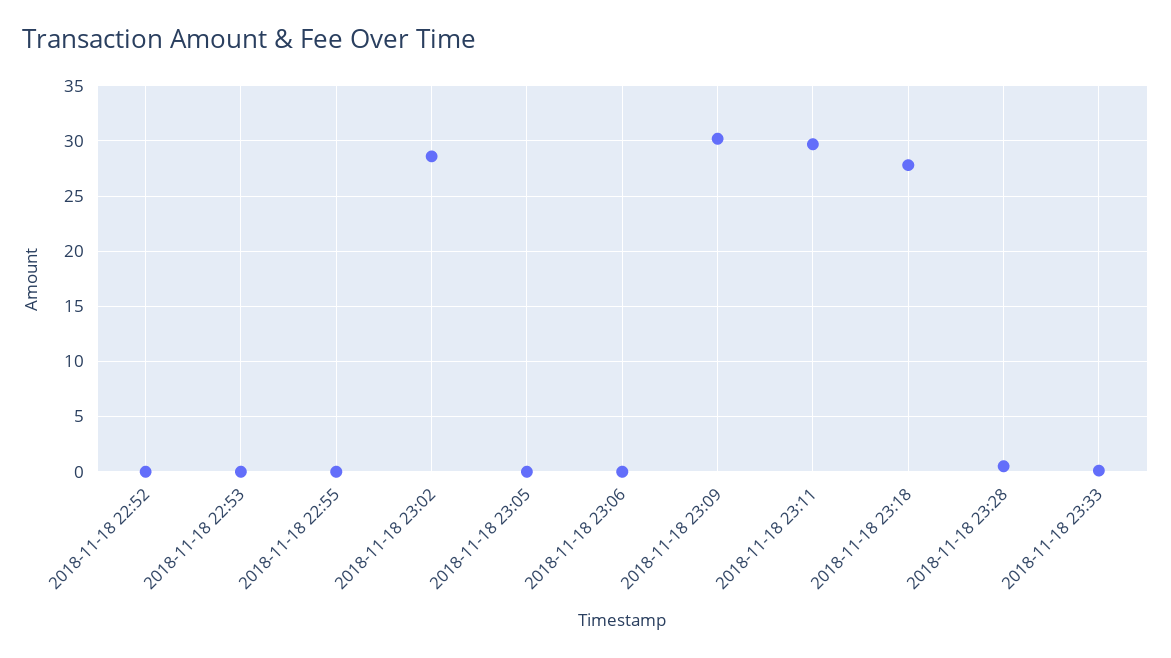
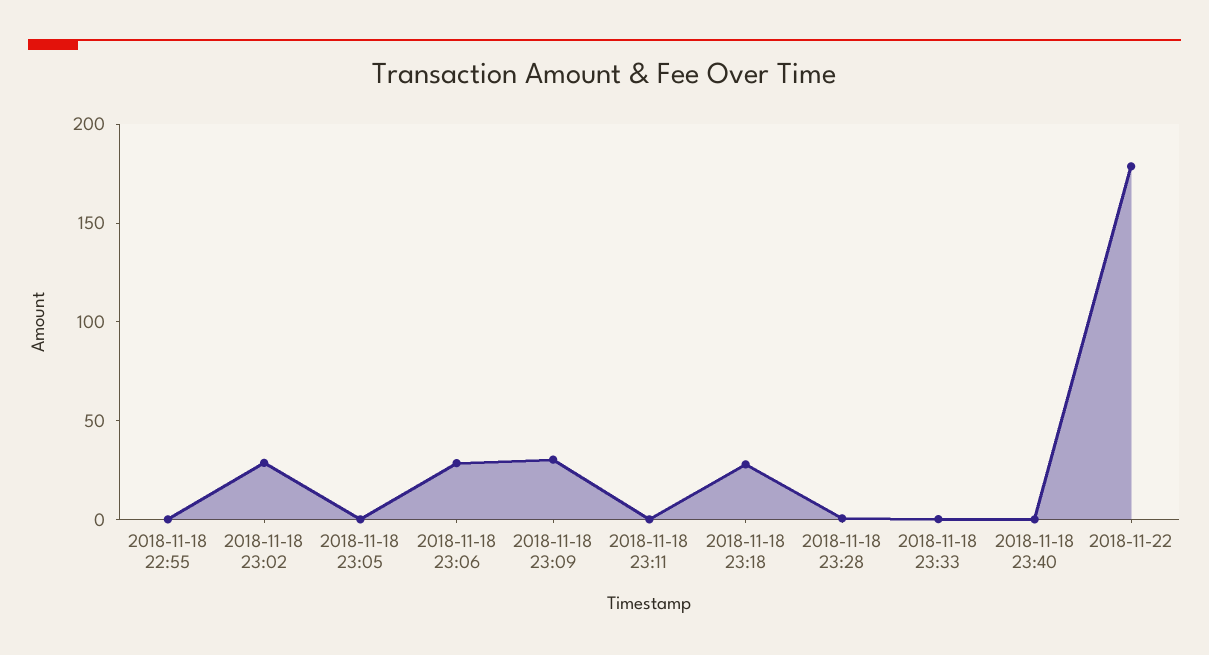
2018-11-18 22:52: 0 -> none
2018-11-18 22:53: 0 -> none
2018-11-18 23:06: 0 -> 30
2018-11-18 23:11: 30 -> 0
2018-11-18 23:40: none -> 0
2018-11-22: none -> 180

